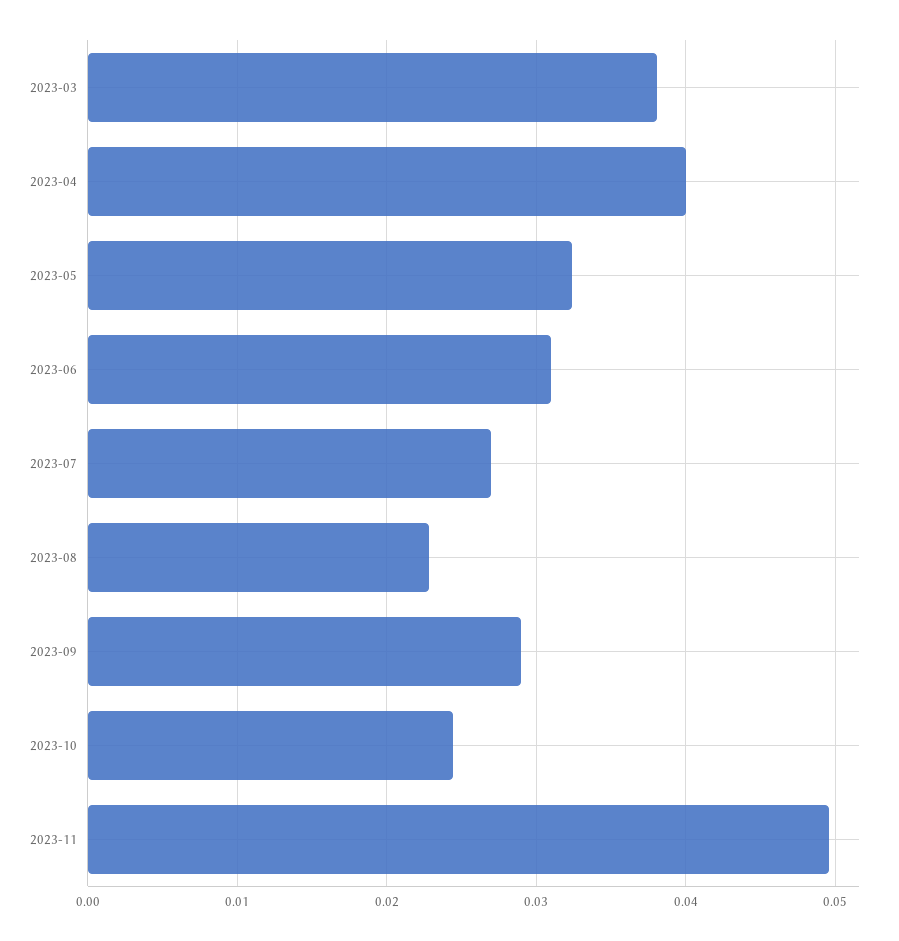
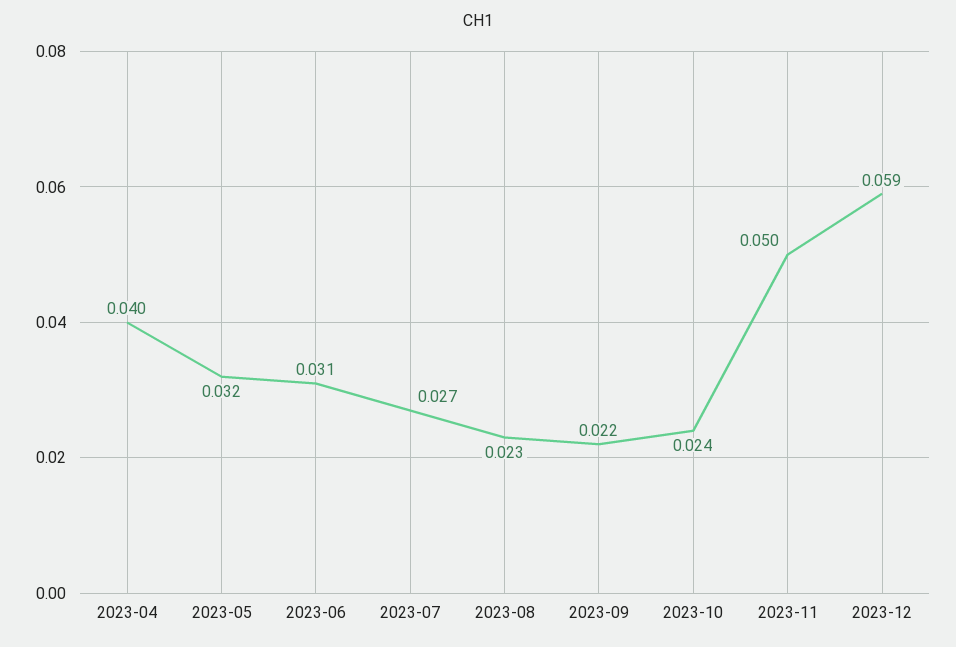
2023-03: 0.038 -> none
2023-09: 0.029 -> 0.022
2023-12: none -> 0.059

